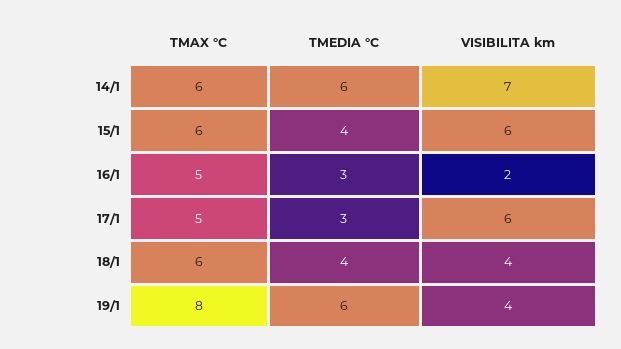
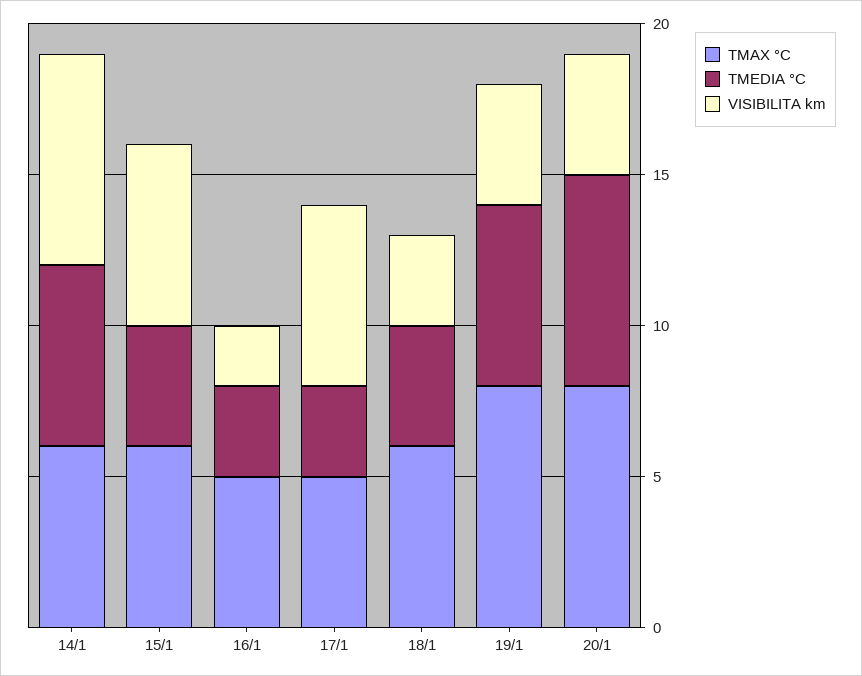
VISIBILITA km, 18/1: 4 -> 3
TMAX °C, 20/1: none -> 8
TMEDIA °C, 20/1: none -> 7
VISIBILITA km, 20/1: none -> 4

